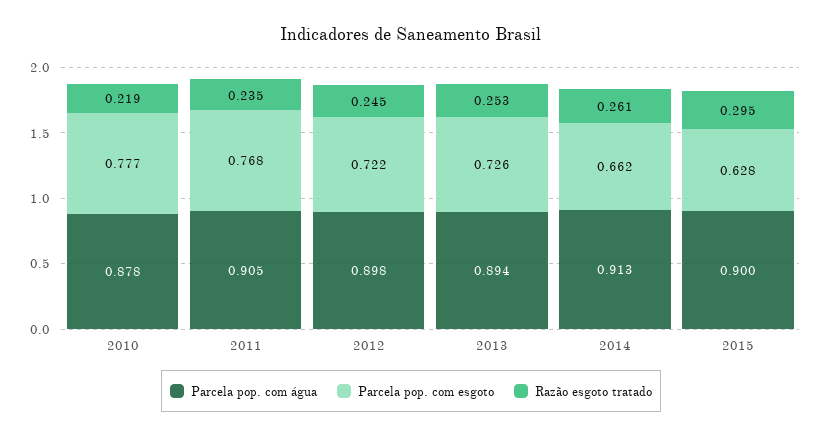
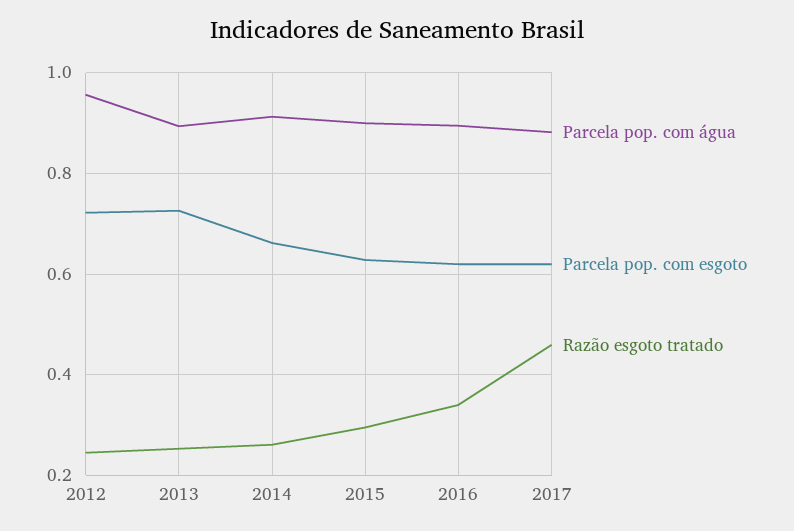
Parcela pop. com água, 2010: 0.878 -> none
Parcela pop. com esgoto, 2010: 0.777 -> none
Razão esgoto tratado, 2010: 0.219 -> none
Parcela pop. com água, 2011: 0.905 -> none
Parcela pop. com esgoto, 2011: 0.768 -> none
Razão esgoto tratado, 2011: 0.235 -> none
Parcela pop. com água, 2012: 0.898 -> 0.96
Parcela pop. com água, 2016: none -> 0.9
Parcela pop. com esgoto, 2016: none -> 0.62
Razão esgoto tratado, 2016: none -> 0.34
Parcela pop. com água, 2017: none -> 0.88
Parcela pop. com esgoto, 2017: none -> 0.62
Razão esgoto tratado, 2017: none -> 0.46

